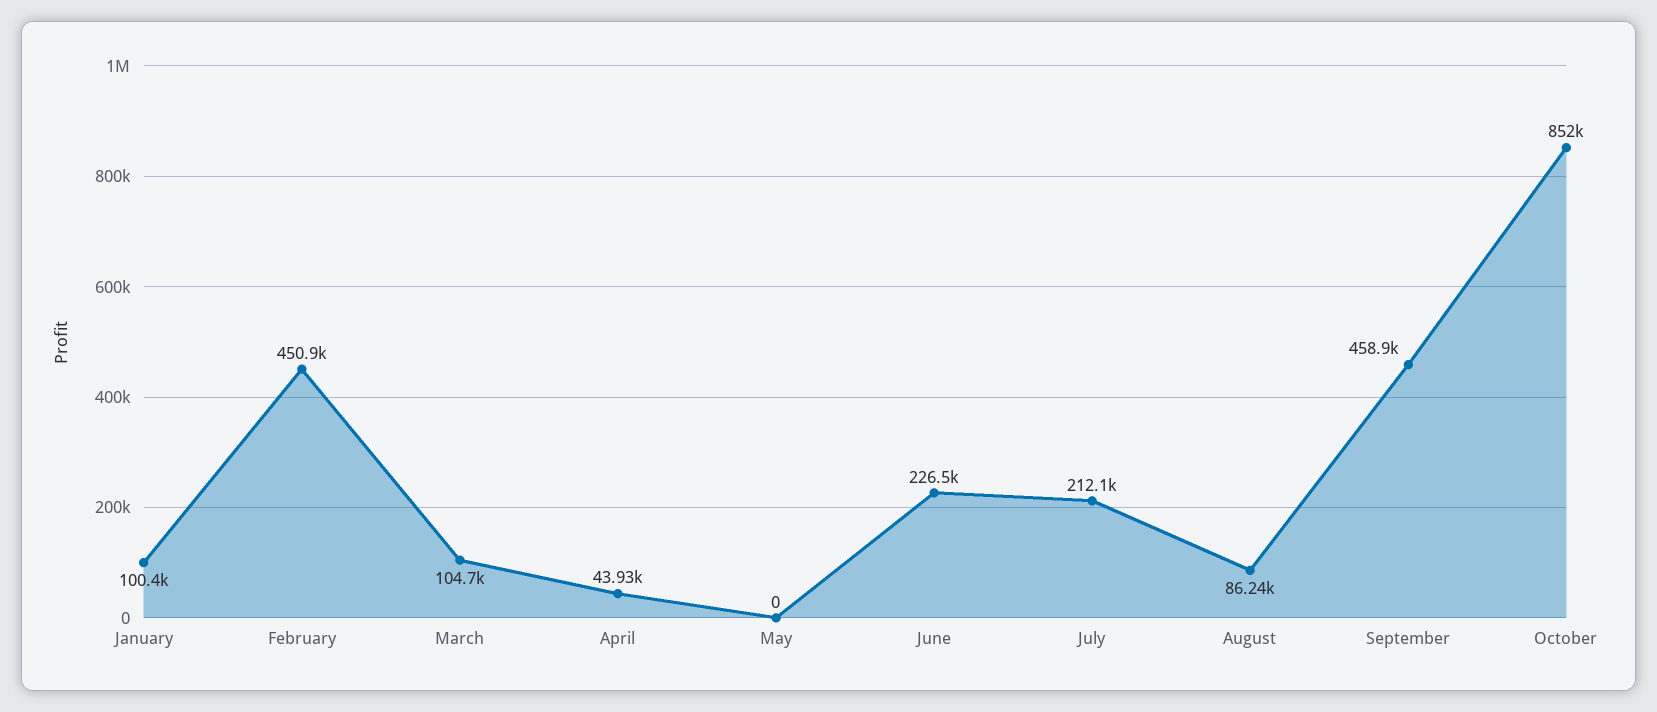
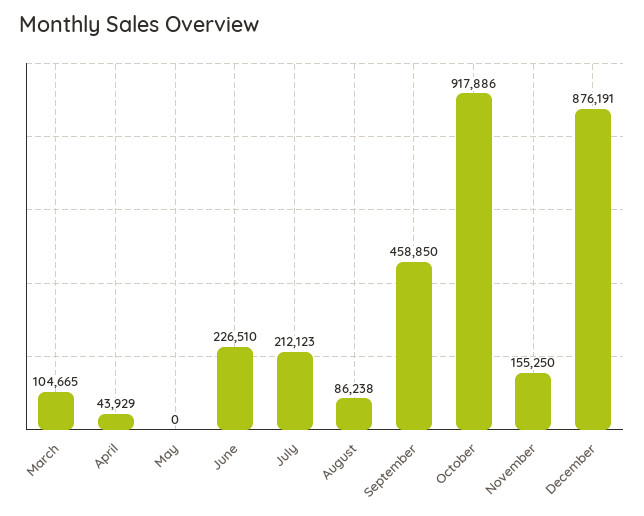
January: 100400 -> none
February: 450900 -> none
October: 852000 -> 917886
November: none -> 155250
December: none -> 876191

